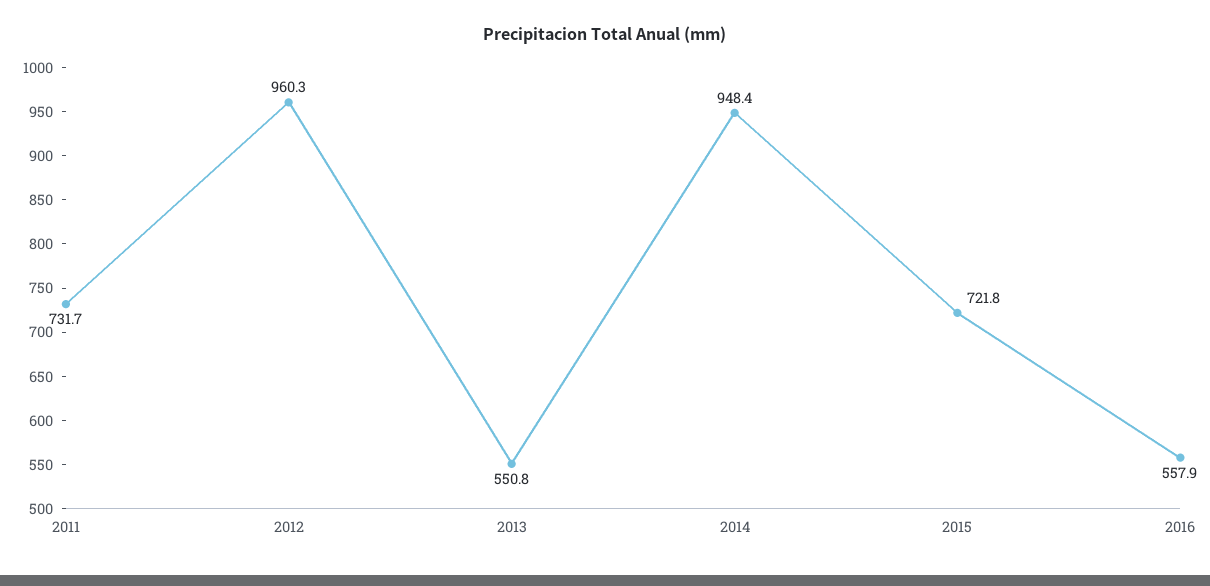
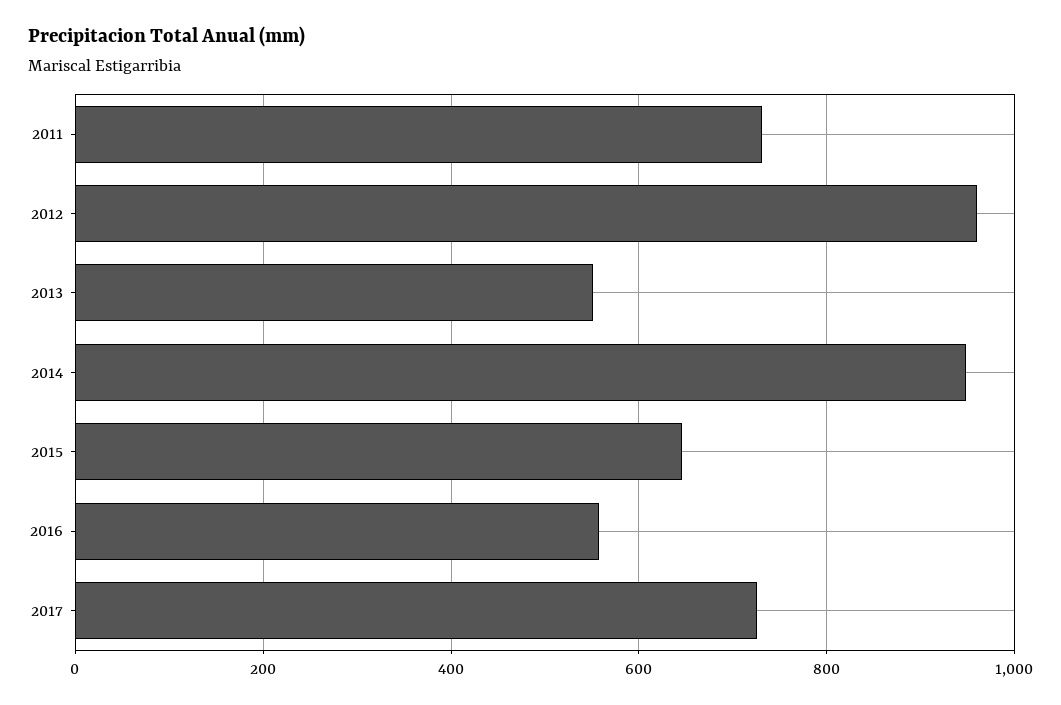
2015: 721.8 -> 640
2017: none -> 720

